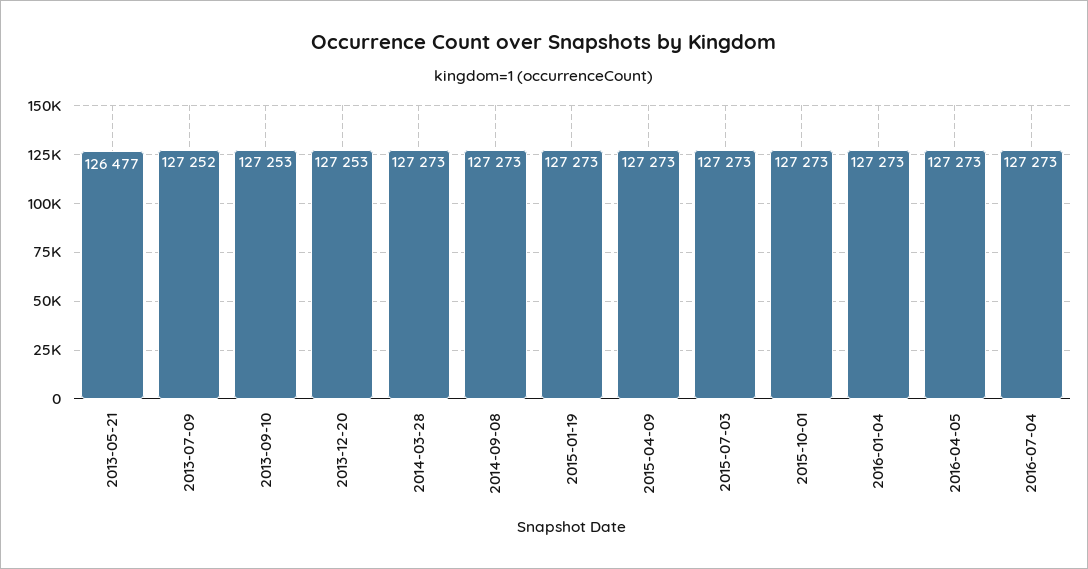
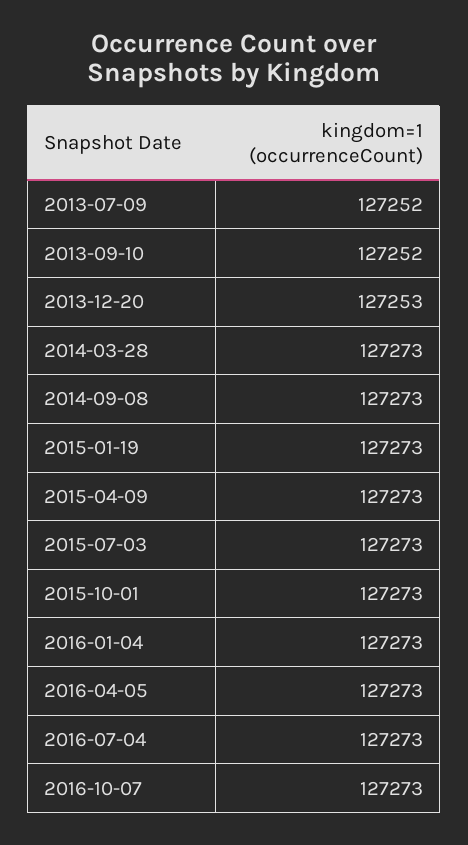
2013-05-21: 126477 -> none
2013-09-10: 127253 -> 127252
2016-10-07: none -> 127273

